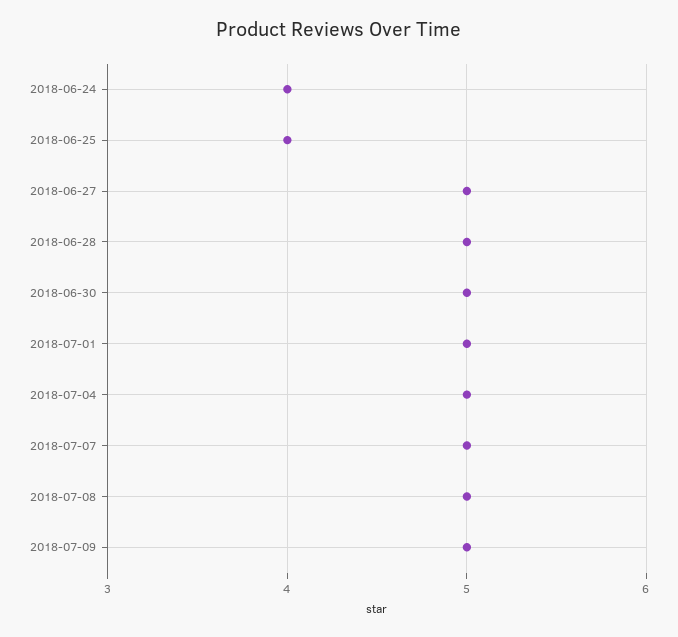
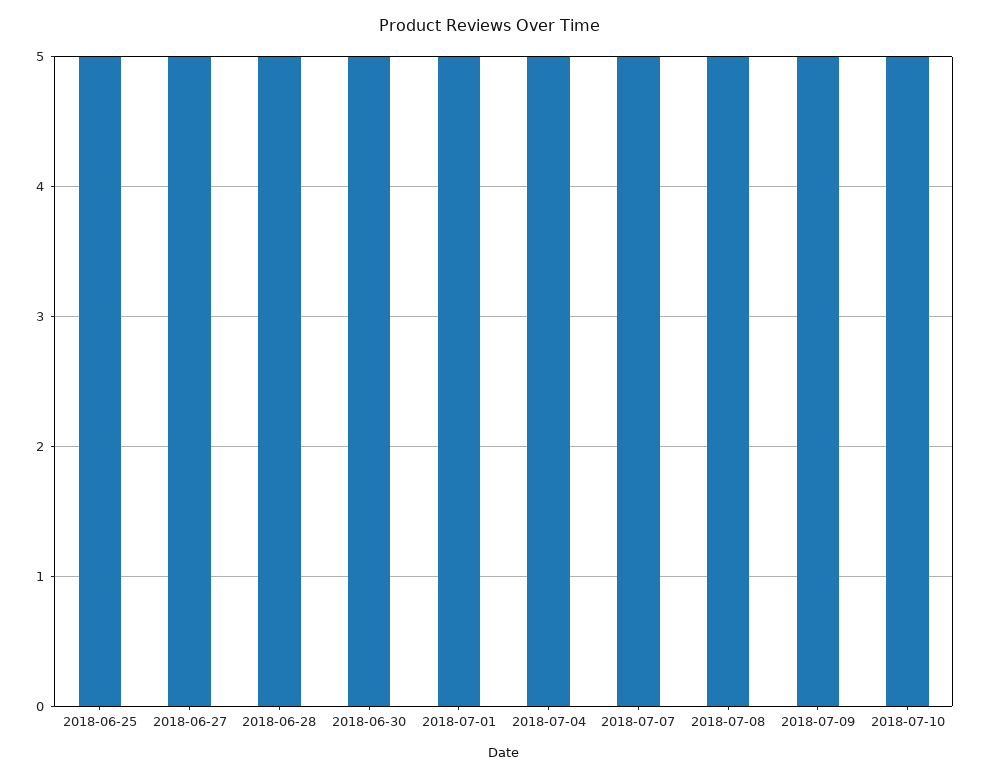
2018-06-24: 4 -> none
2018-06-25: 4 -> 5
2018-07-10: none -> 5

